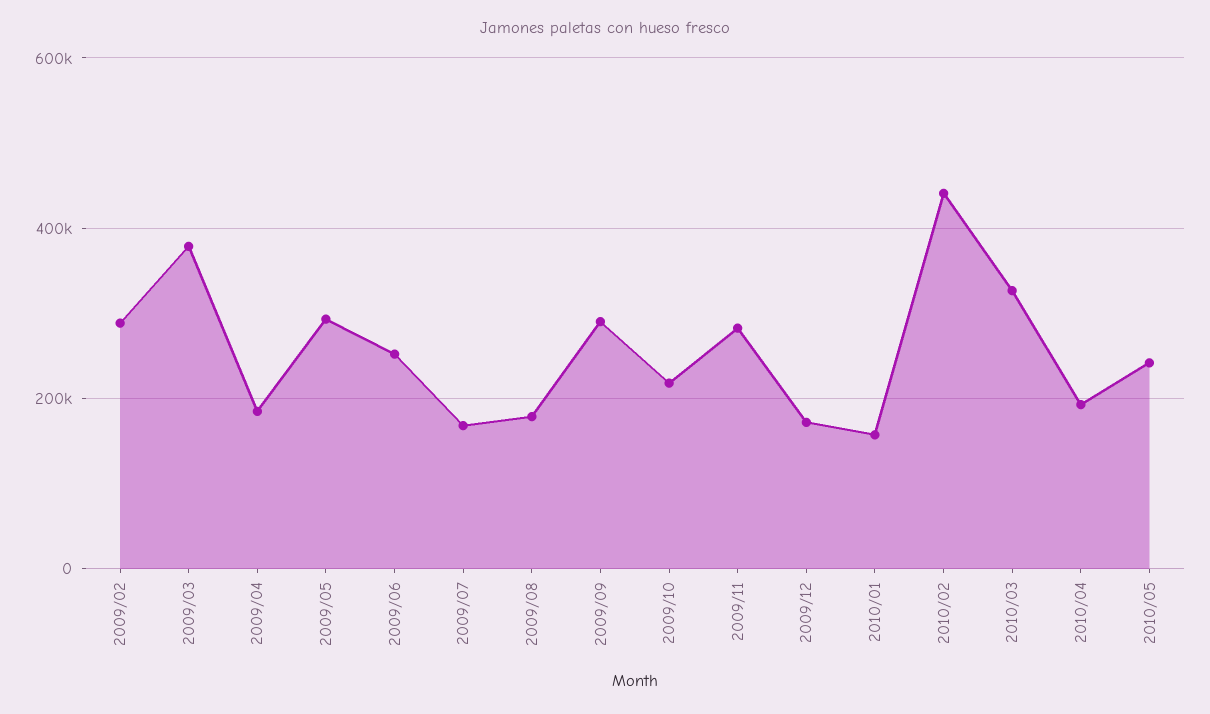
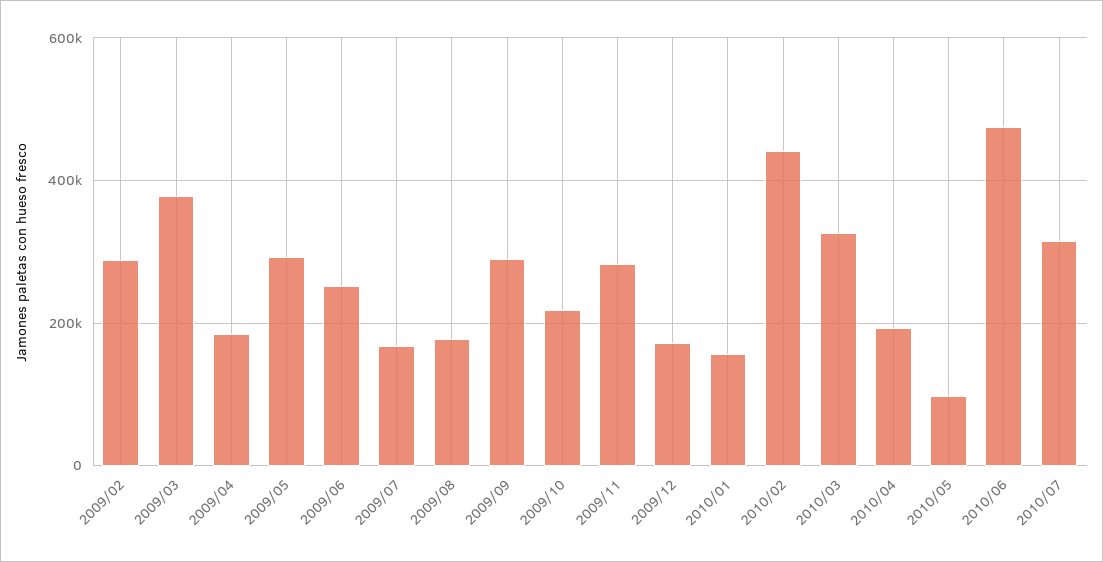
2010/05: 240000 -> 100000
2010/06: none -> 480000
2010/07: none -> 320000

